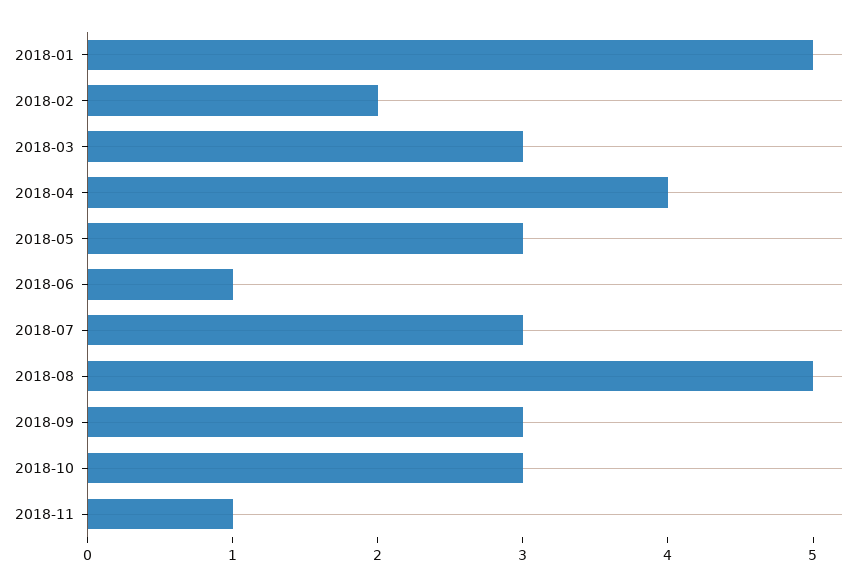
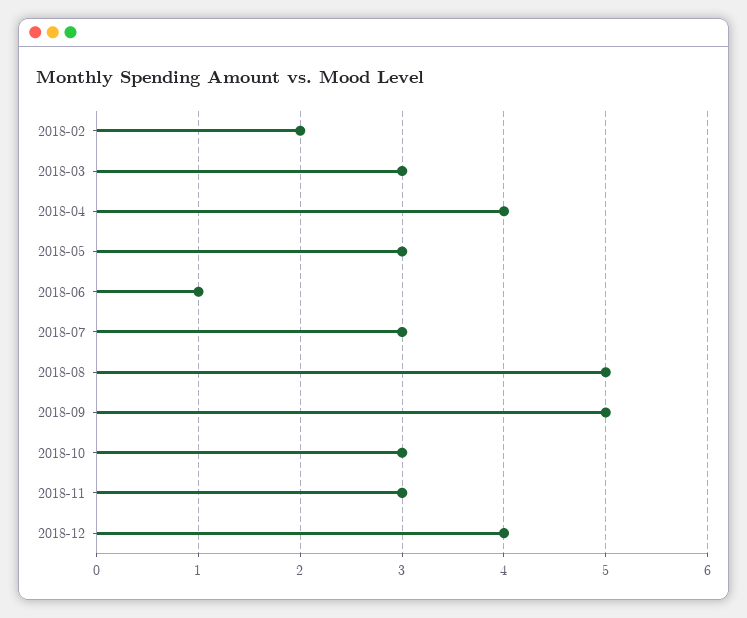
2018-01: 5 -> none
2018-09: 3 -> 5
2018-11: 1 -> 3
2018-12: none -> 4

